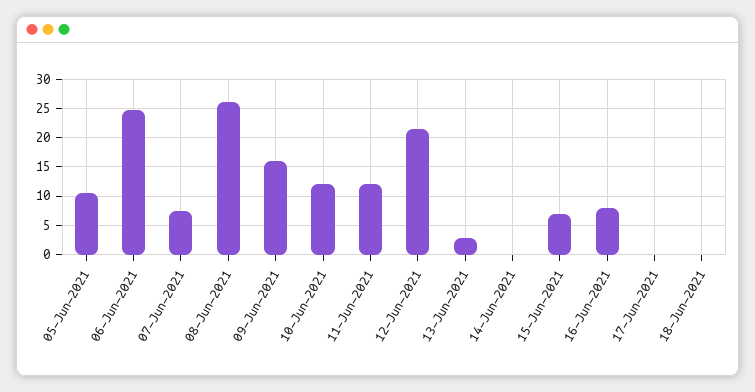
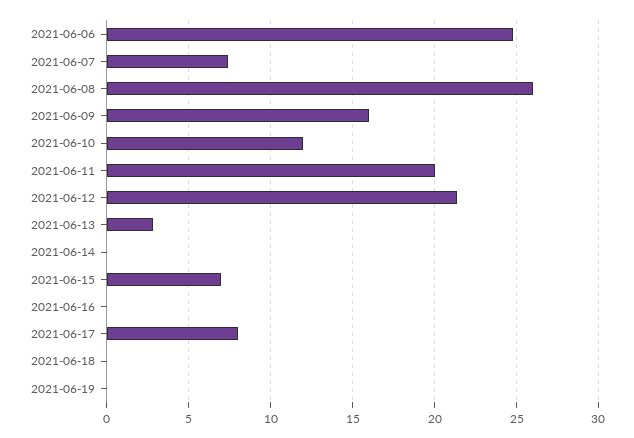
05-Jun-2021: 10 -> none
11-Jun-2021: 12.5 -> 20
16-Jun-2021: 7.5 -> 0
17-Jun-2021: 0 -> 8
2021-06-19: none -> 0

